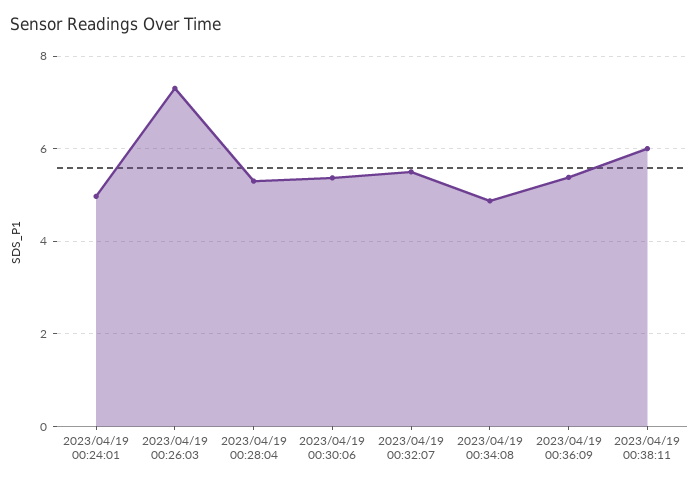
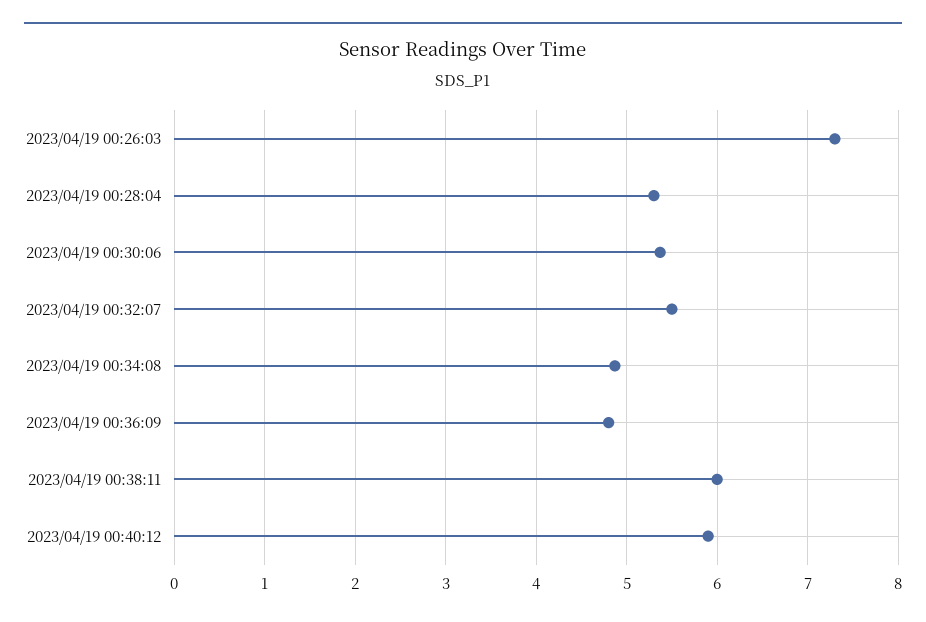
2023/04/19 00:24:01: 5 -> none
2023/04/19 00:36:09: 5.4 -> 4.8
2023/04/19 00:40:12: none -> 5.9

